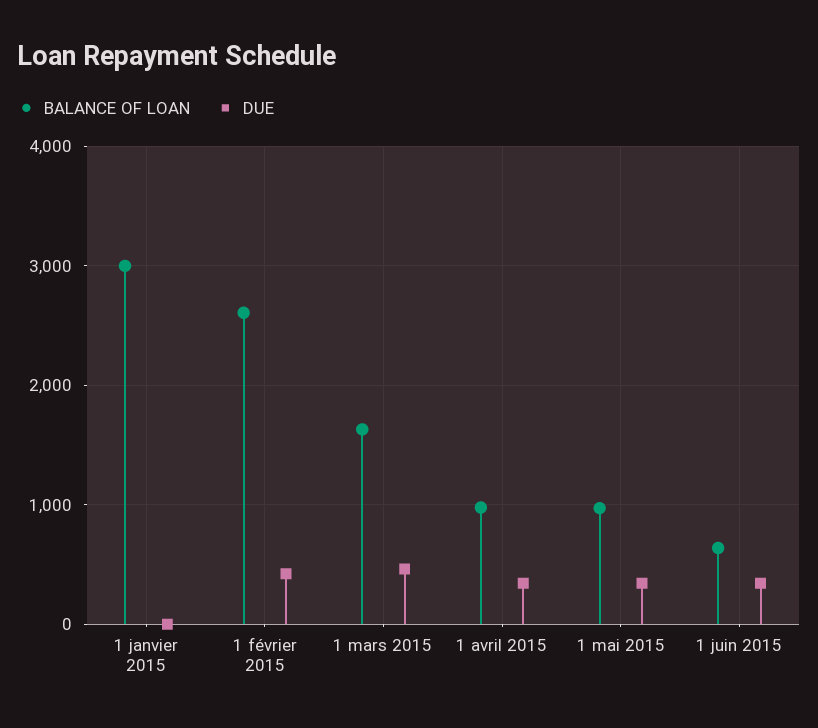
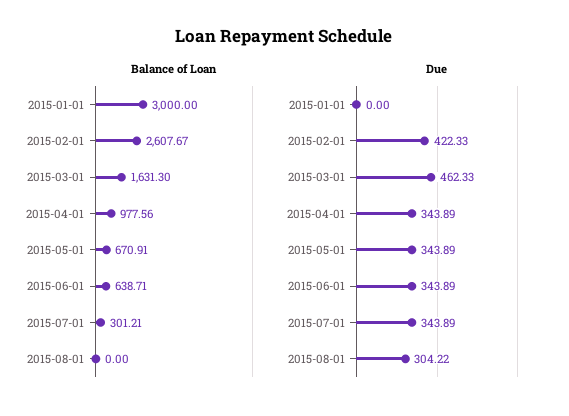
BALANCE OF LOAN, 1 mai 2015: 1000 -> 670.91
BALANCE OF LOAN, 2015-07-01: none -> 301.21
BALANCE OF LOAN, 2015-08-01: none -> 0
DUE, 2015-07-01: none -> 343.89
DUE, 2015-08-01: none -> 304.22

